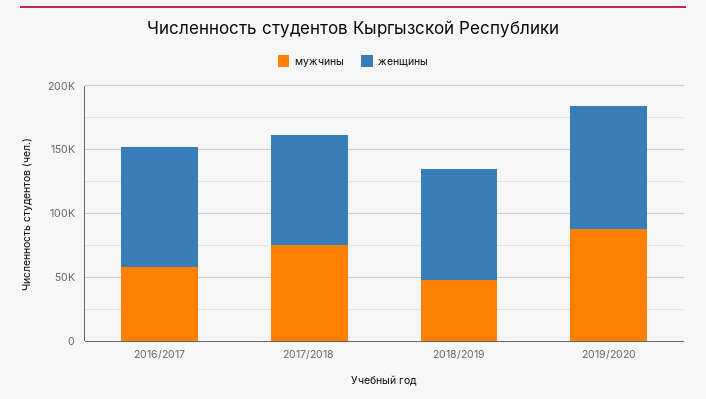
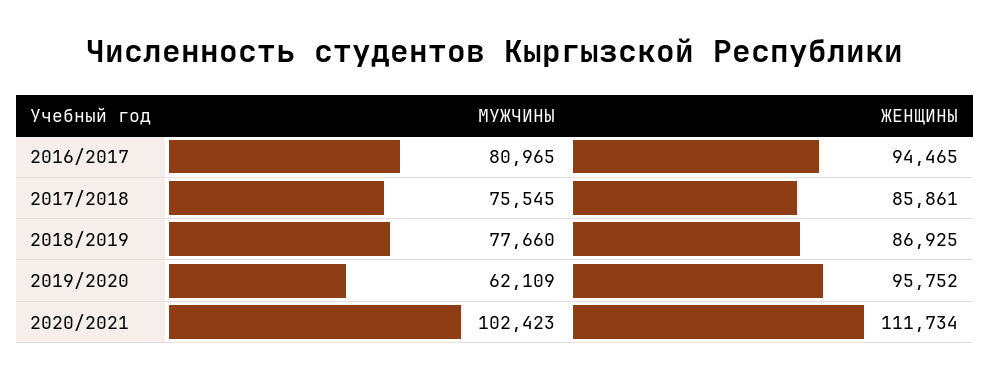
мужчины, 2016/2017: 60000 -> 80965
мужчины, 2018/2019: 50000 -> 77660
мужчины, 2019/2020: 90000 -> 62109
мужчины, 2020/2021: none -> 102423
женщины, 2020/2021: none -> 111734

